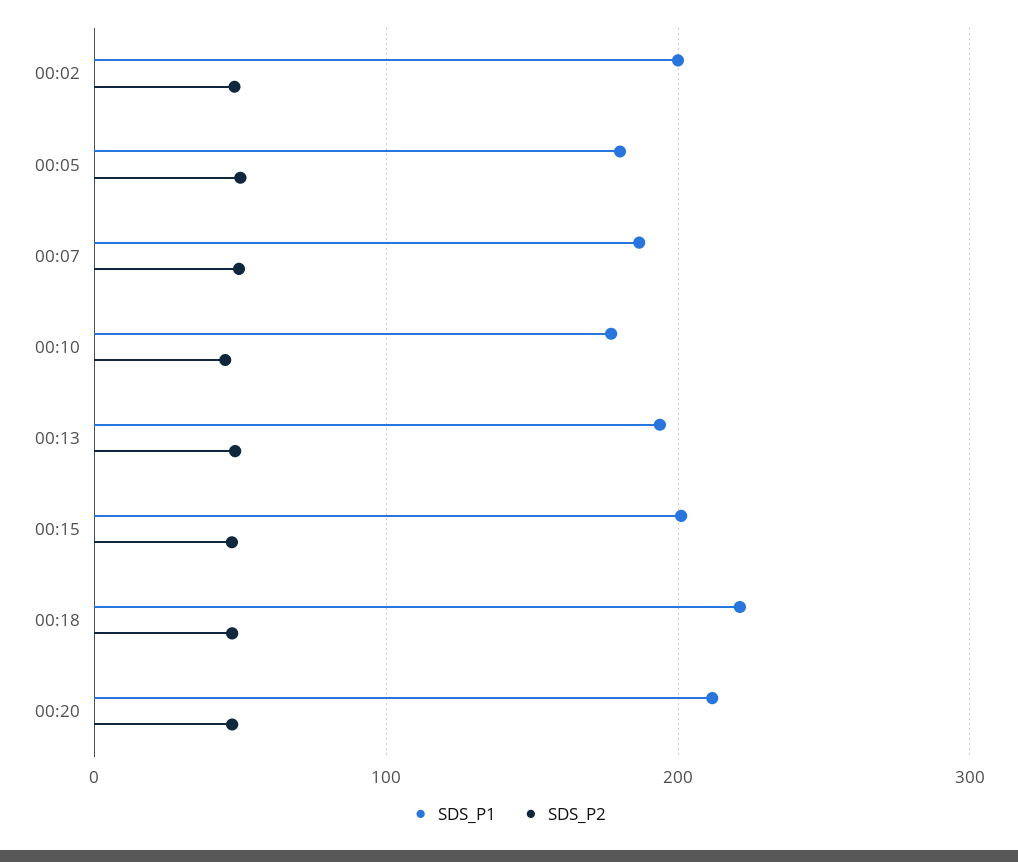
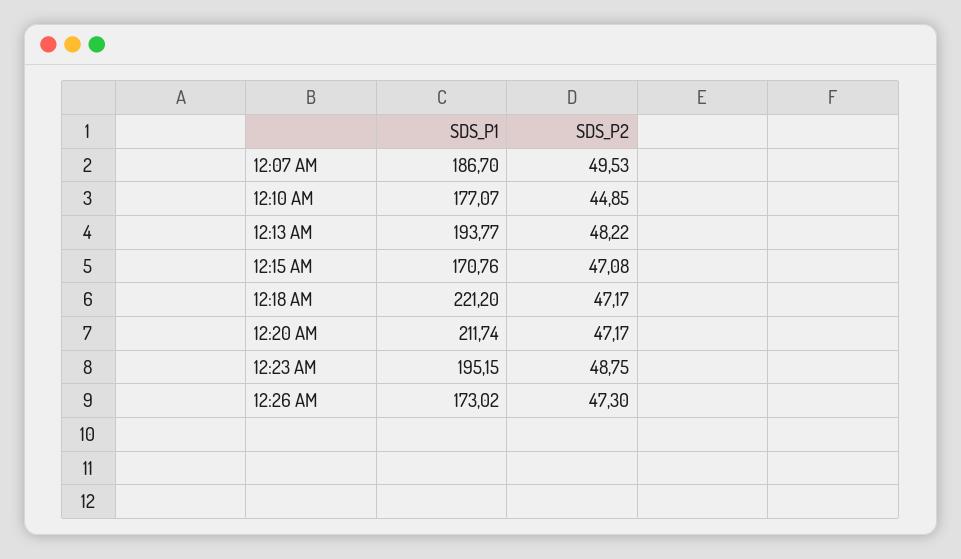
SDS_P1, 00:02: 200 -> none
SDS_P2, 00:02: 50 -> none
SDS_P1, 00:05: 180 -> none
SDS_P2, 00:05: 50 -> none
SDS_P1, 00:15: 200 -> 170.76
SDS_P1, 12:23 AM: none -> 195.15
SDS_P2, 12:23 AM: none -> 48.75
SDS_P1, 12:26 AM: none -> 173.02
SDS_P2, 12:26 AM: none -> 47.3

